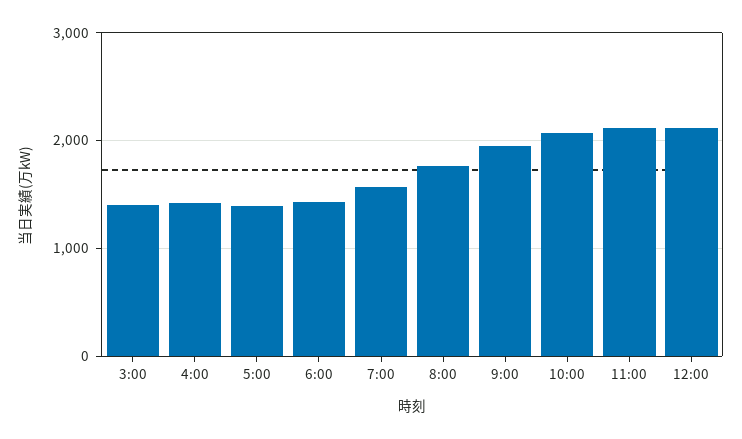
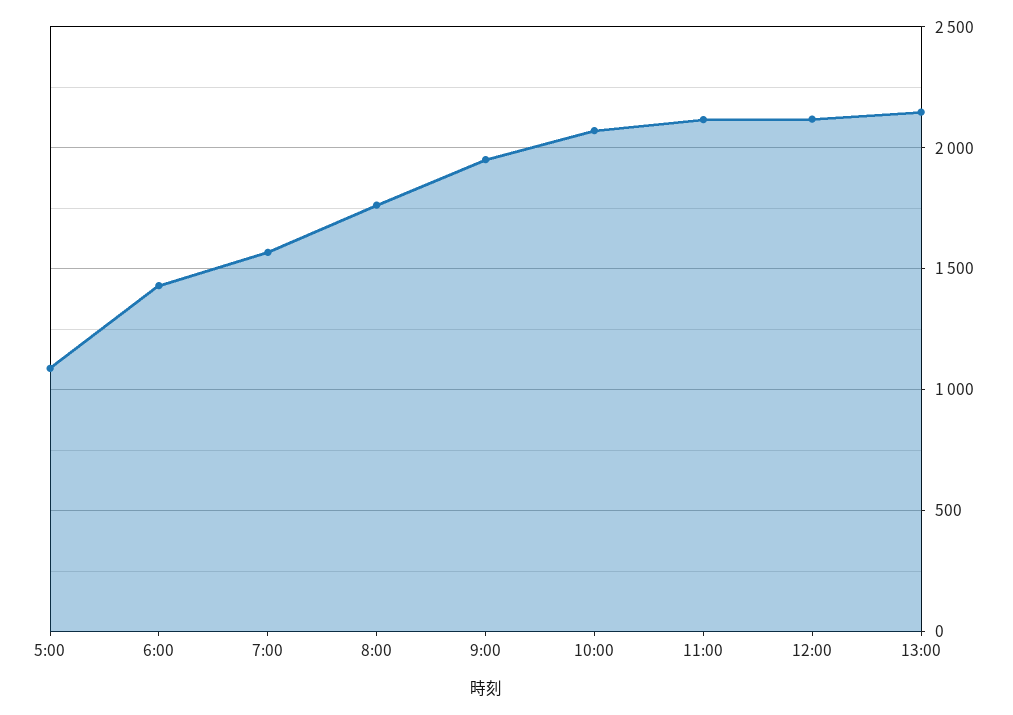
3:00: 1400 -> none
4:00: 1400 -> none
5:00: 1400 -> 1100
13:00: none -> 2150

